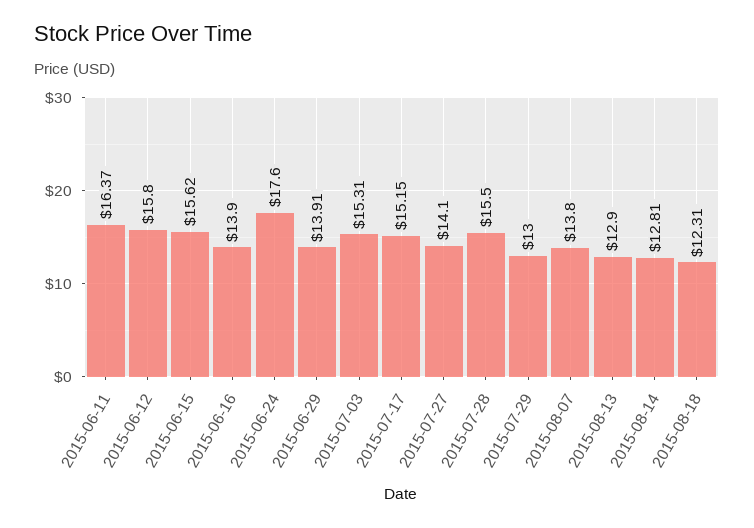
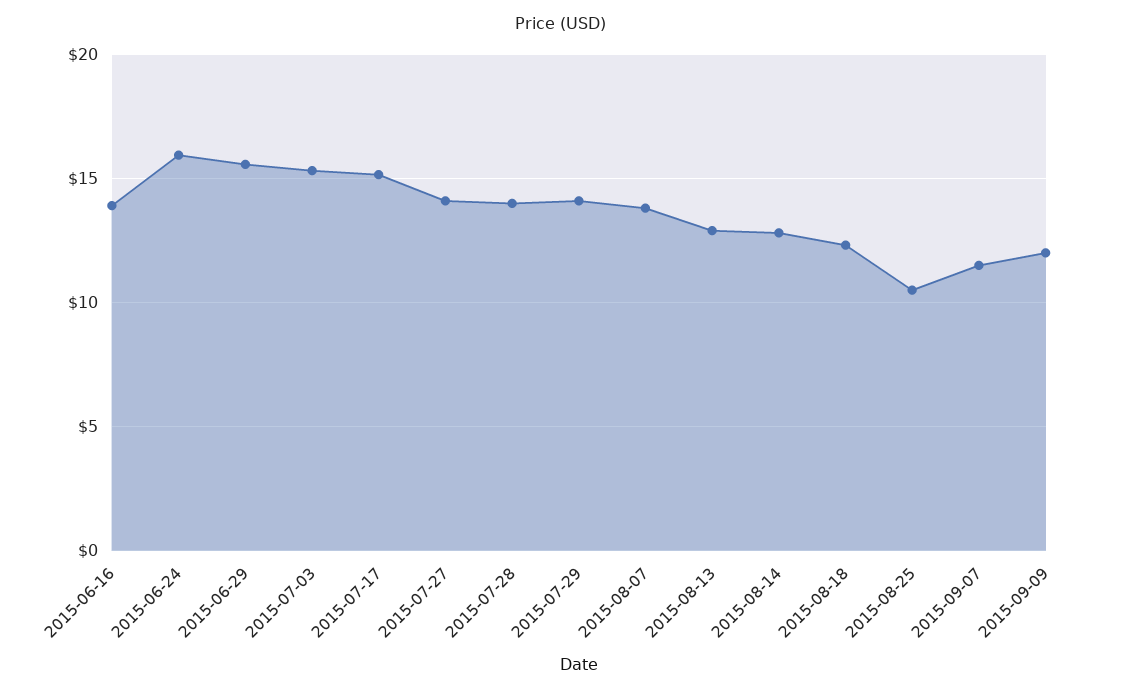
2015-06-11: 16.37 -> none
2015-06-12: 15.8 -> none
2015-06-15: 15.62 -> none
2015-06-24: 17.6 -> 16
2015-06-29: 13.91 -> 15.5
2015-07-28: 15.5 -> 14
2015-07-29: 13 -> 14
2015-08-25: none -> 10.5
2015-09-07: none -> 11.5
2015-09-09: none -> 12

